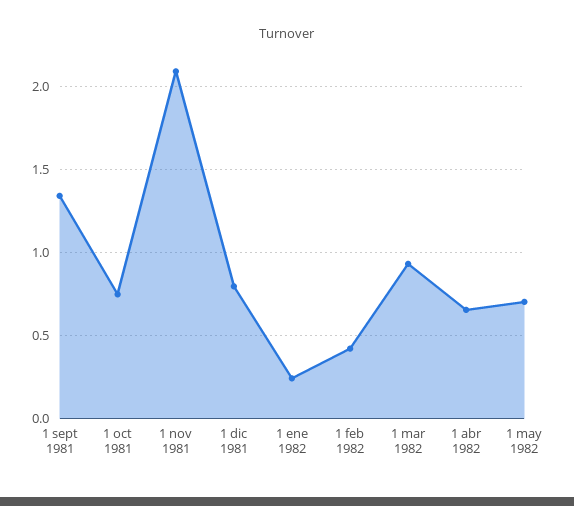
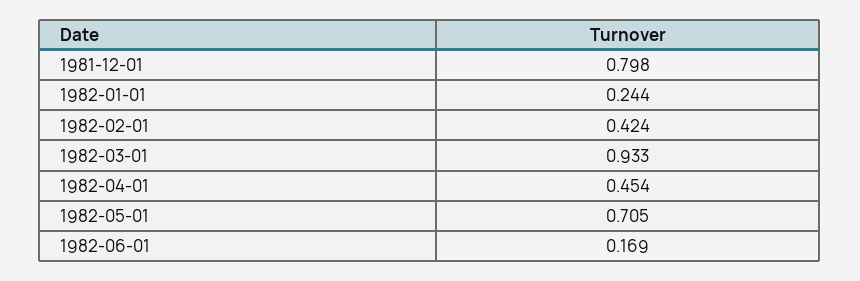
1 sept 1981: 1.35 -> none
1 oct 1981: 0.75 -> none
1 nov 1981: 2.1 -> none
1 abr 1982: 0.65 -> 0.454
1982-06-01: none -> 0.169

